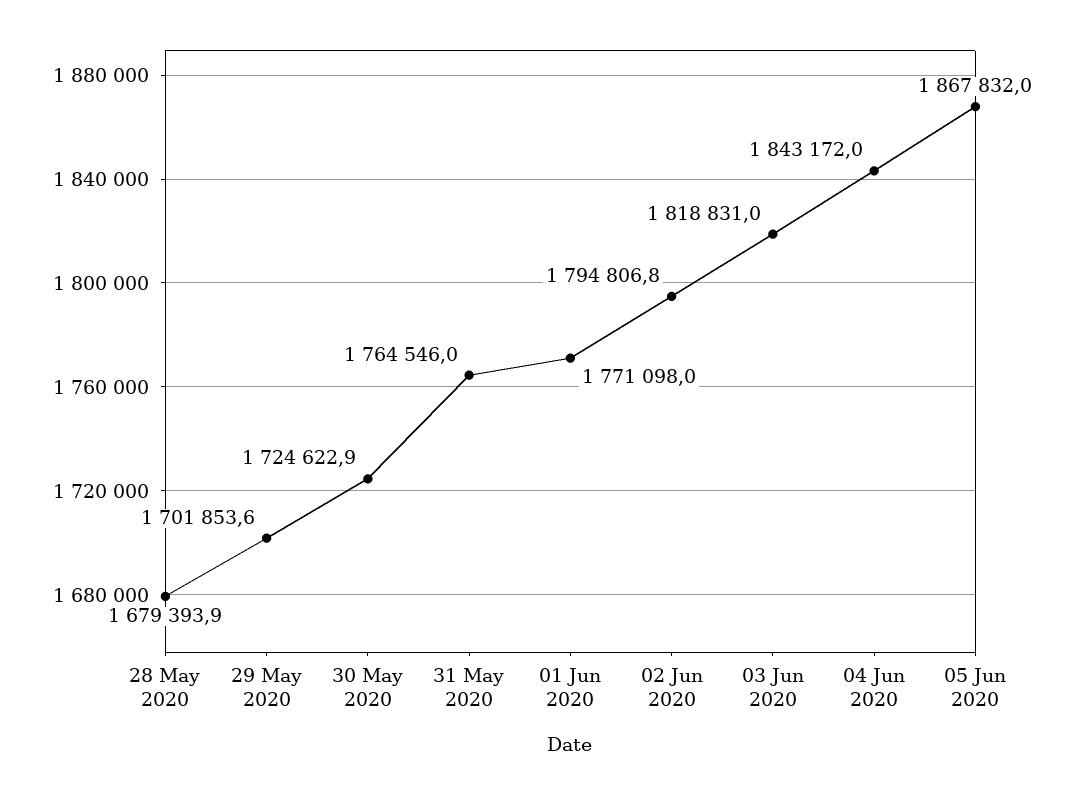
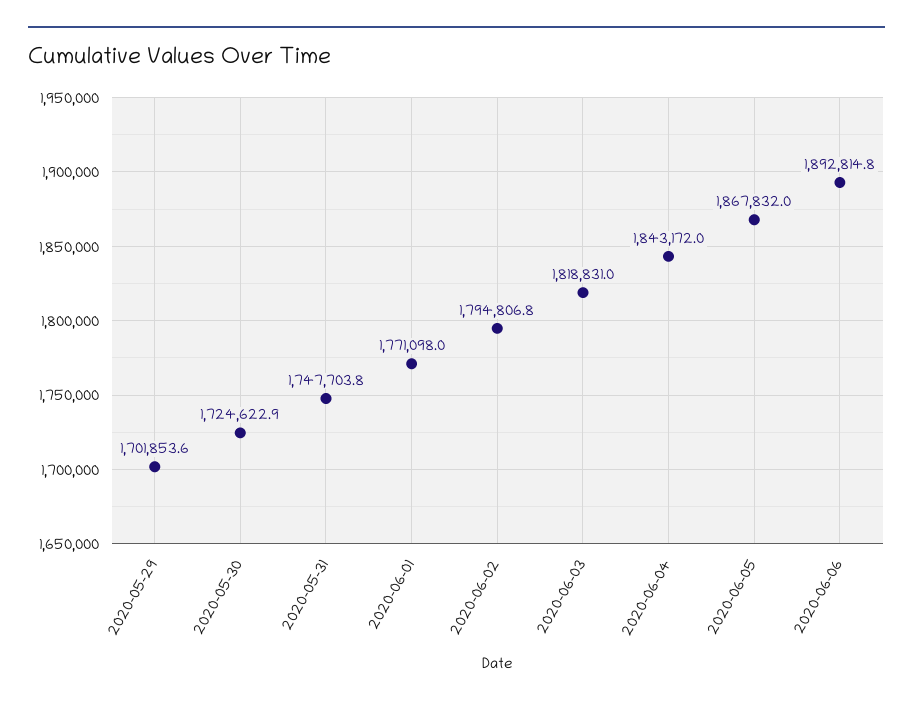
28 May 2020: 1679393.9 -> none
31 May 2020: 1764546 -> 1747703.8
2020-06-06: none -> 1892814.8

